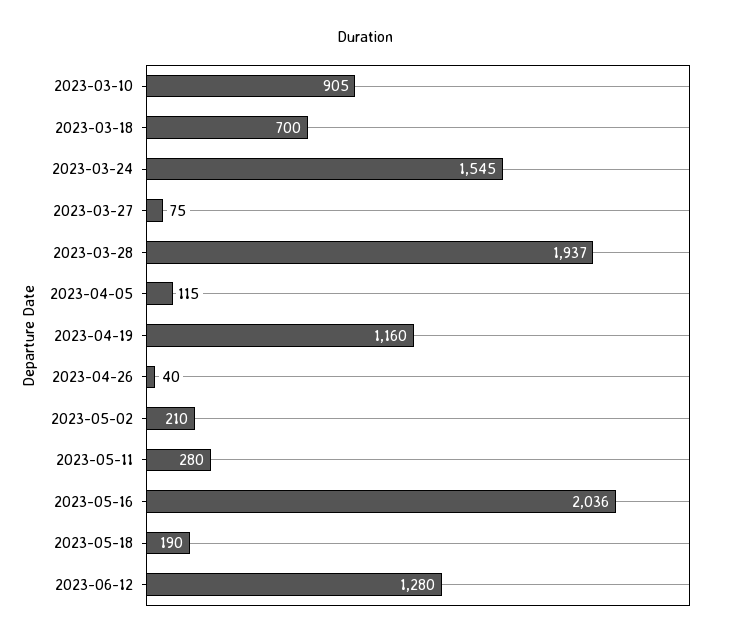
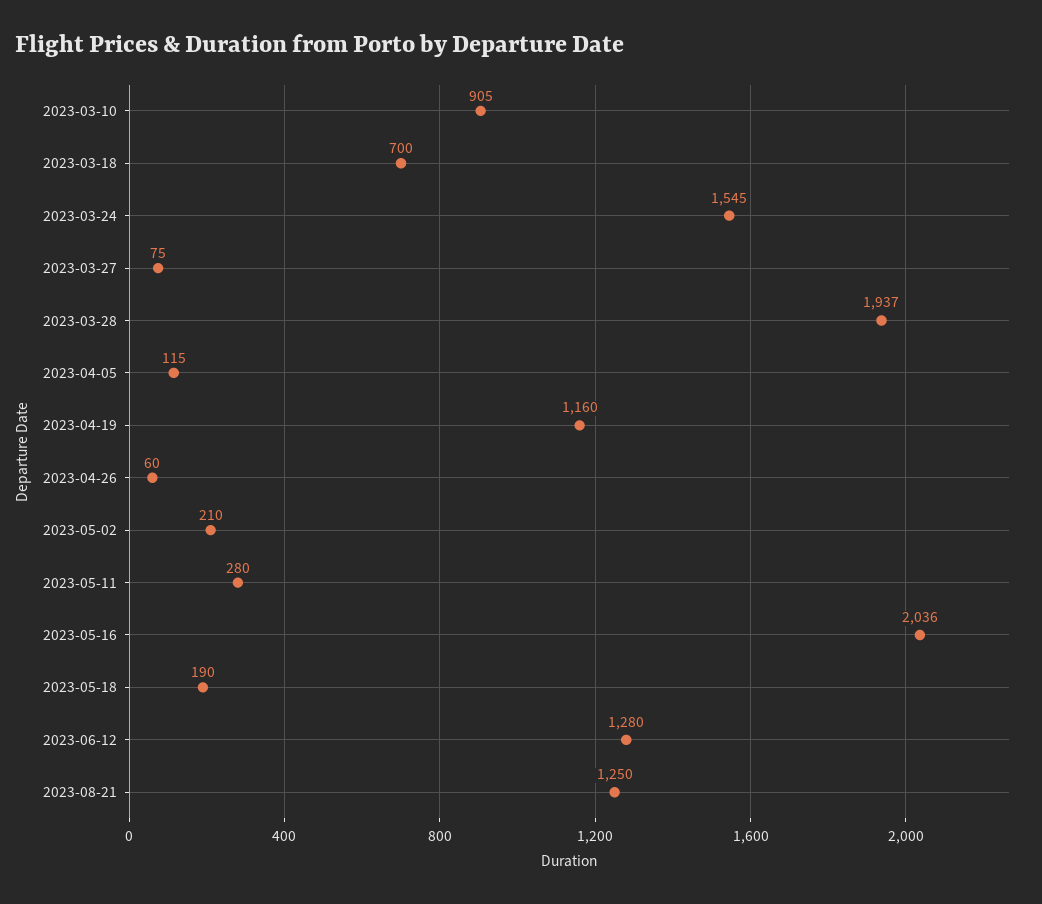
2023-04-26: 40 -> 60
2023-08-21: none -> 1250

